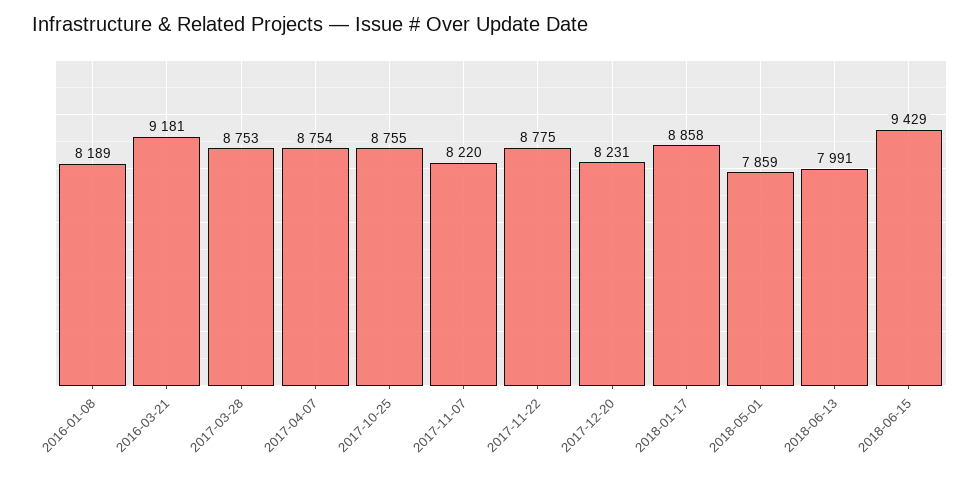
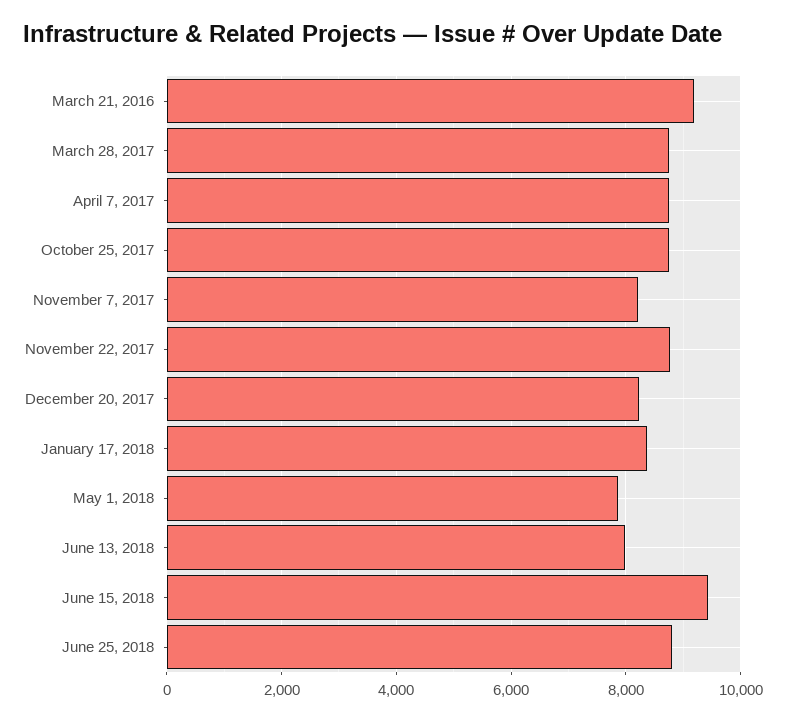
2016-01-08: 8189 -> none
2018-01-17: 8858 -> 8400
June 25, 2018: none -> 8800

